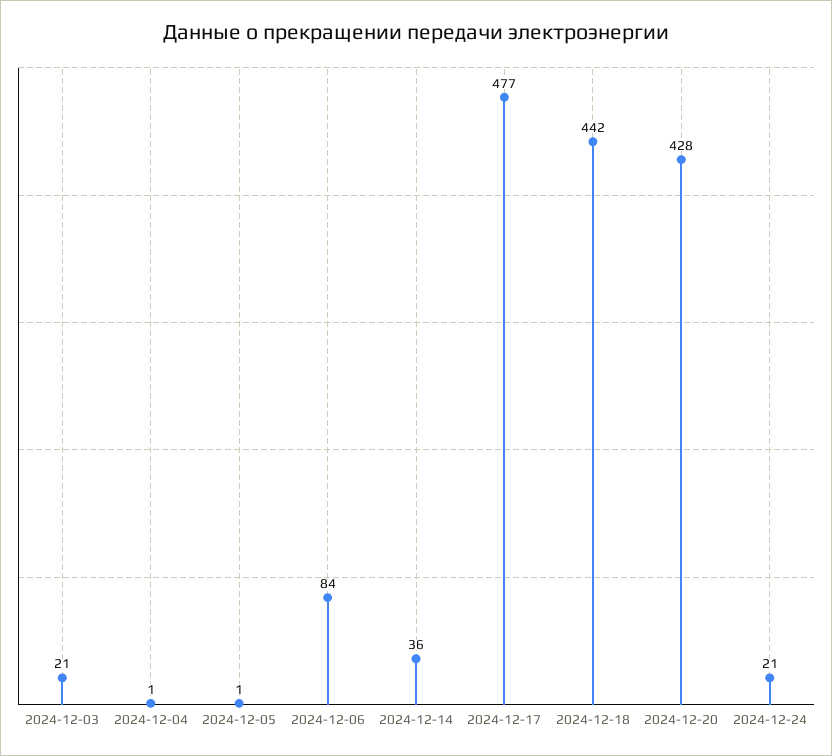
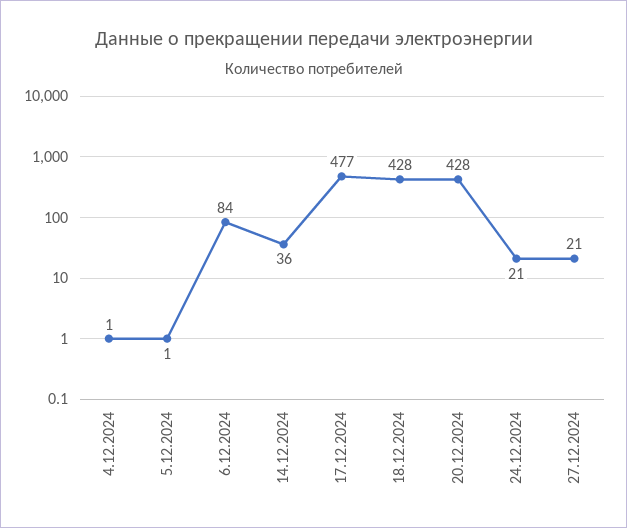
2024-12-03: 21 -> none
2024-12-18: 442 -> 428
27.12.2024: none -> 21

